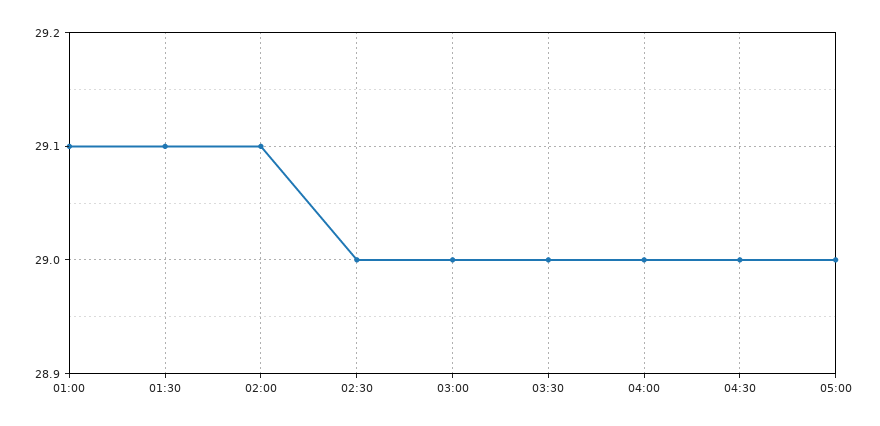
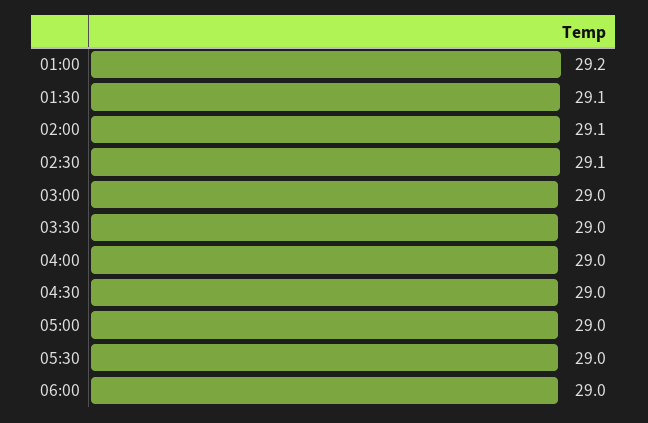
01:00: 29.1 -> 29.2
02:30: 29 -> 29.1
05:30: none -> 29
06:00: none -> 29

